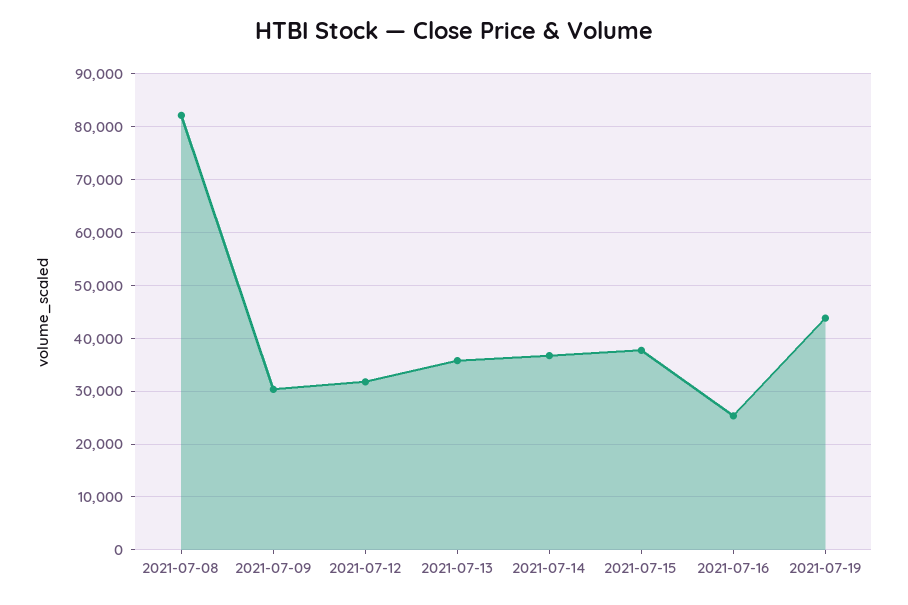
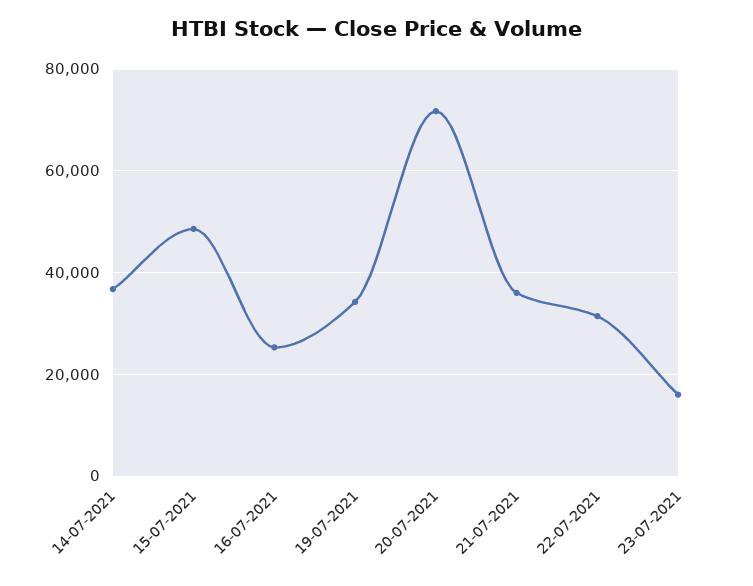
2021-07-08: 82000 -> none
2021-07-09: 30000 -> none
2021-07-12: 32000 -> none
2021-07-13: 36000 -> none
2021-07-15: 38000 -> 48000
2021-07-19: 44000 -> 34000
20-07-2021: none -> 72000
21-07-2021: none -> 36000
22-07-2021: none -> 32000
23-07-2021: none -> 16000

